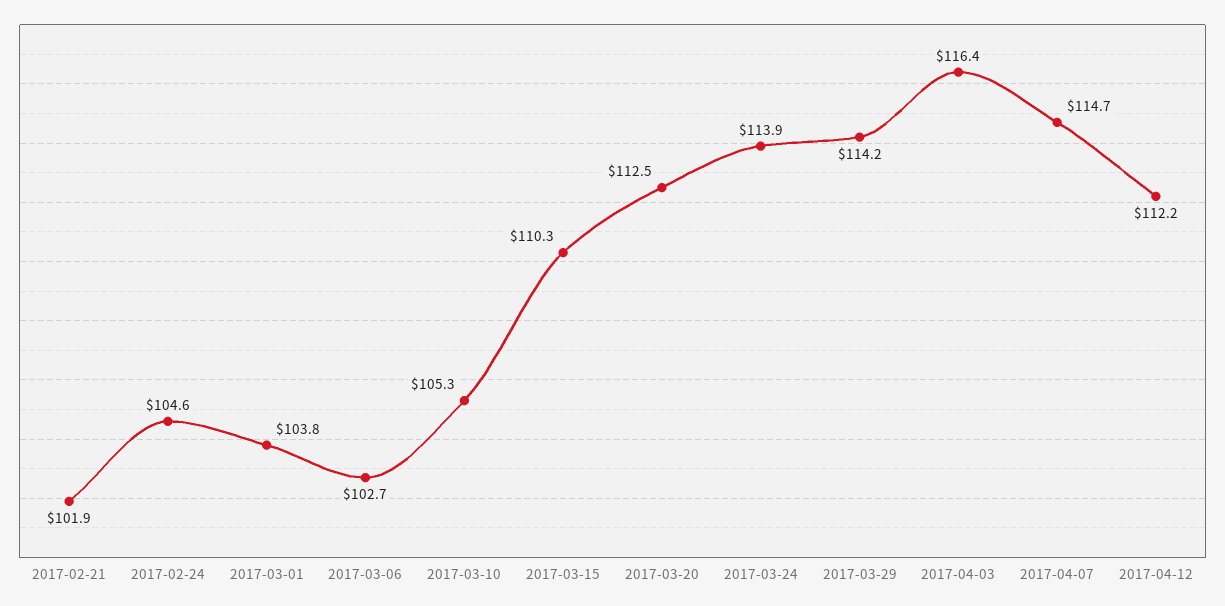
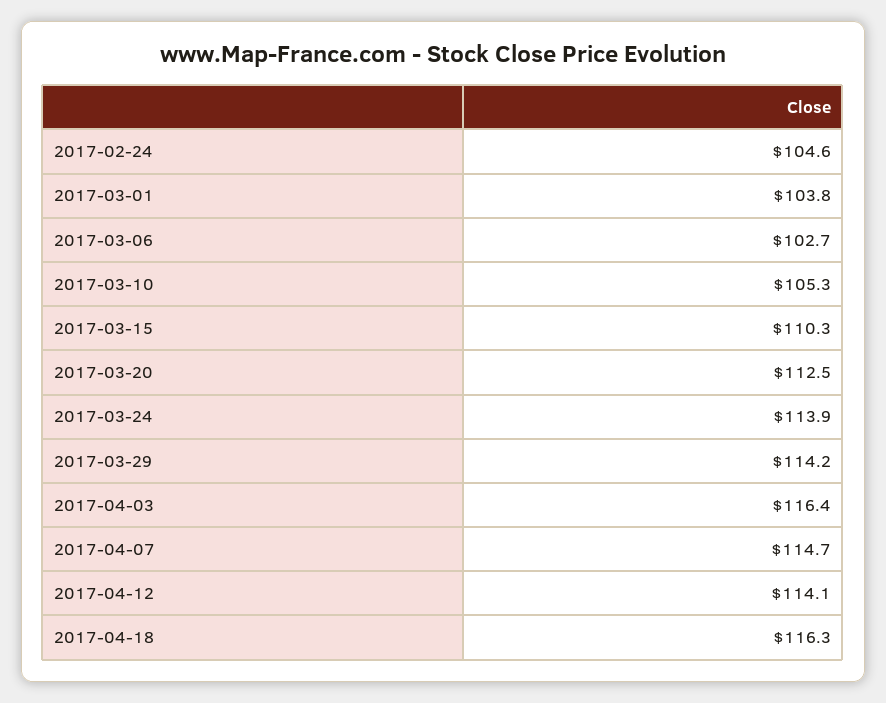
2017-02-21: 101.9 -> none
2017-04-12: 112.2 -> 114.1
2017-04-18: none -> 116.3

